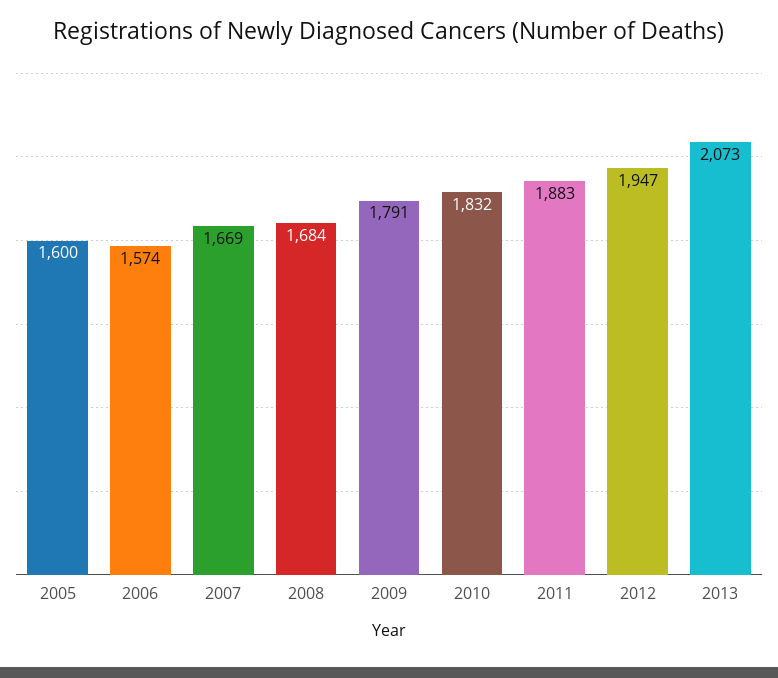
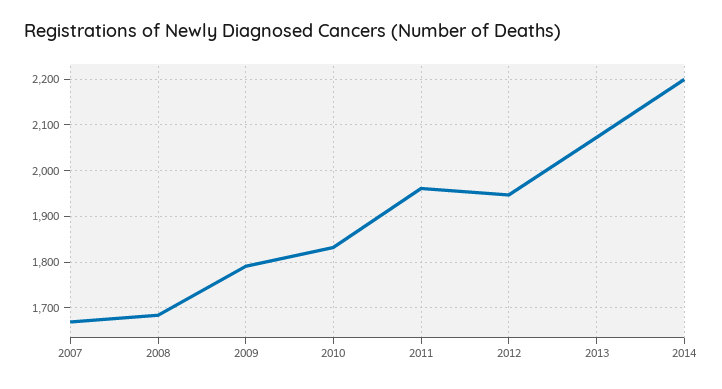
2005: 1600 -> none
2006: 1574 -> none
2011: 1883 -> 1960
2014: none -> 2200

